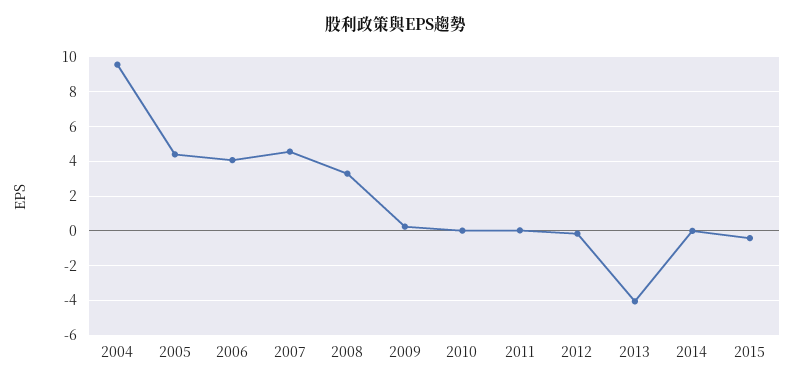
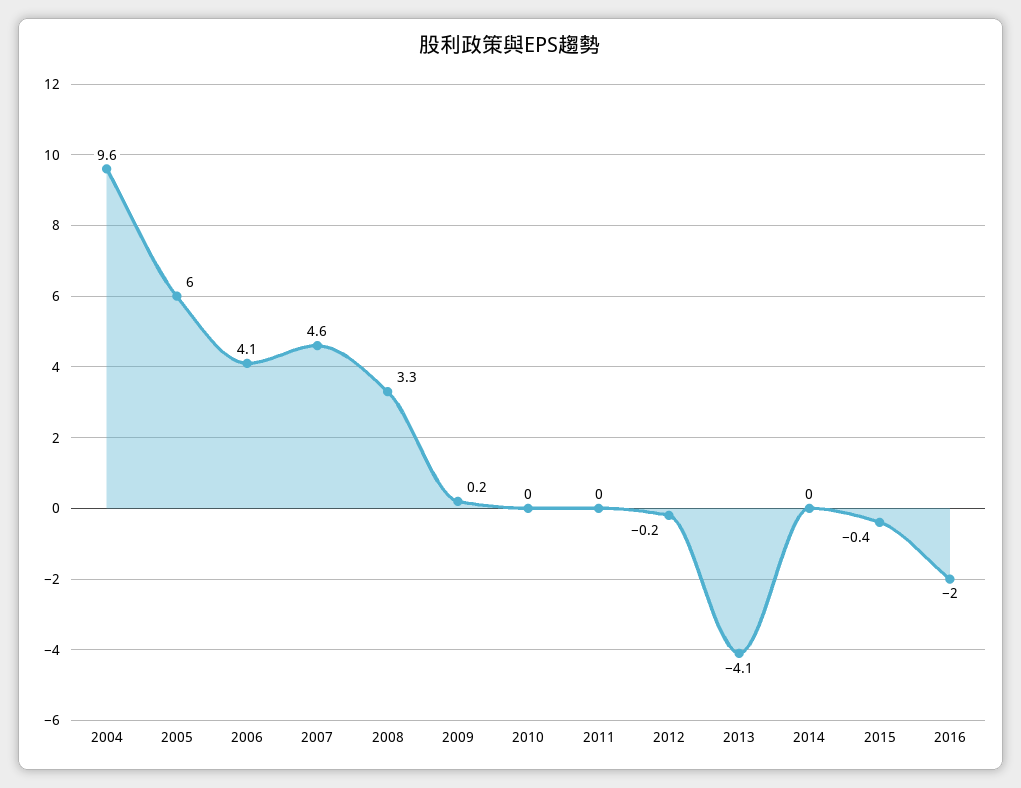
2005: 4.5 -> 6
2016: none -> -2

